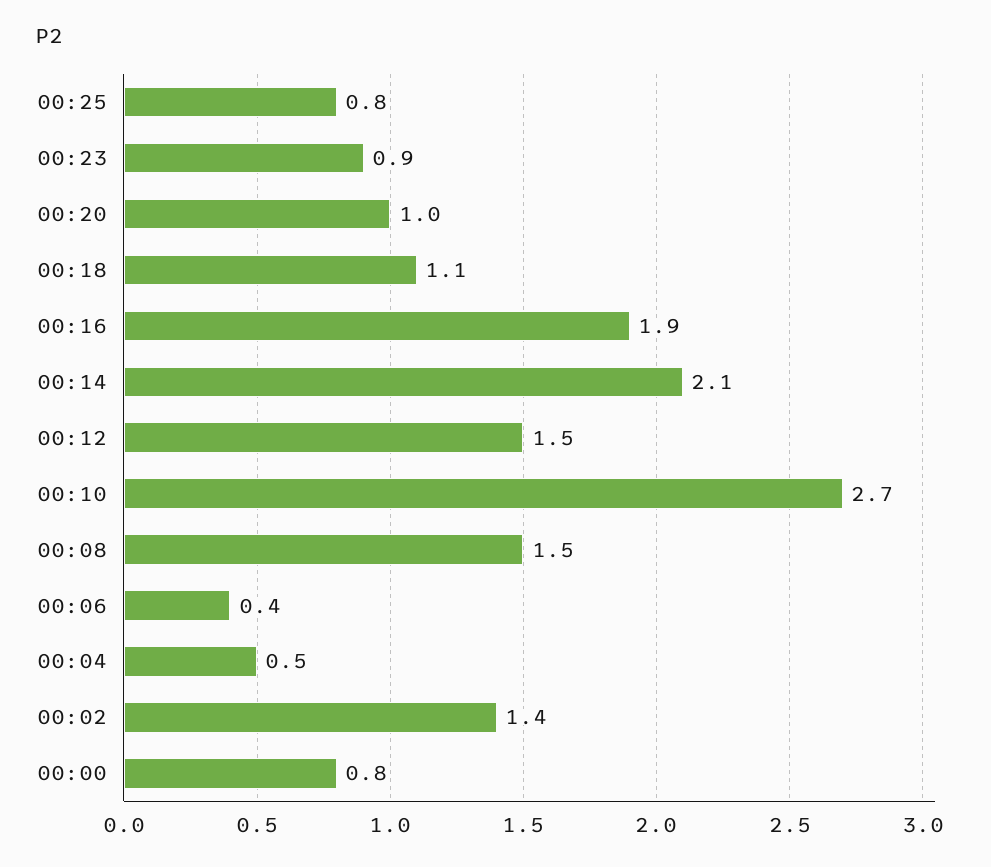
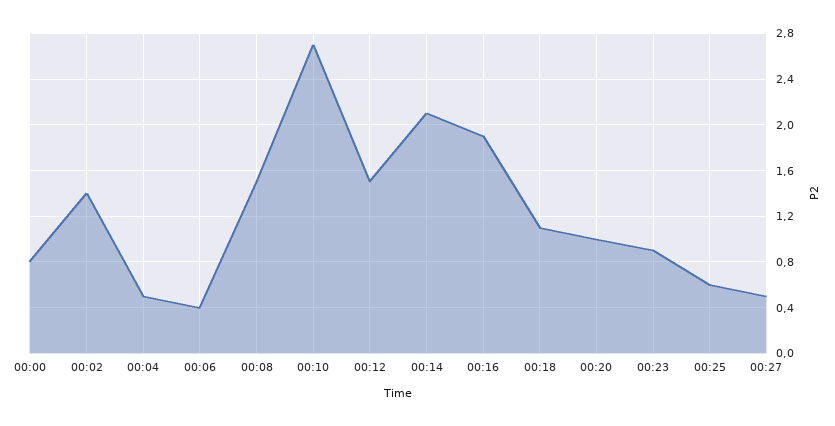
00:25: 0.8 -> 0.6
00:27: none -> 0.5

